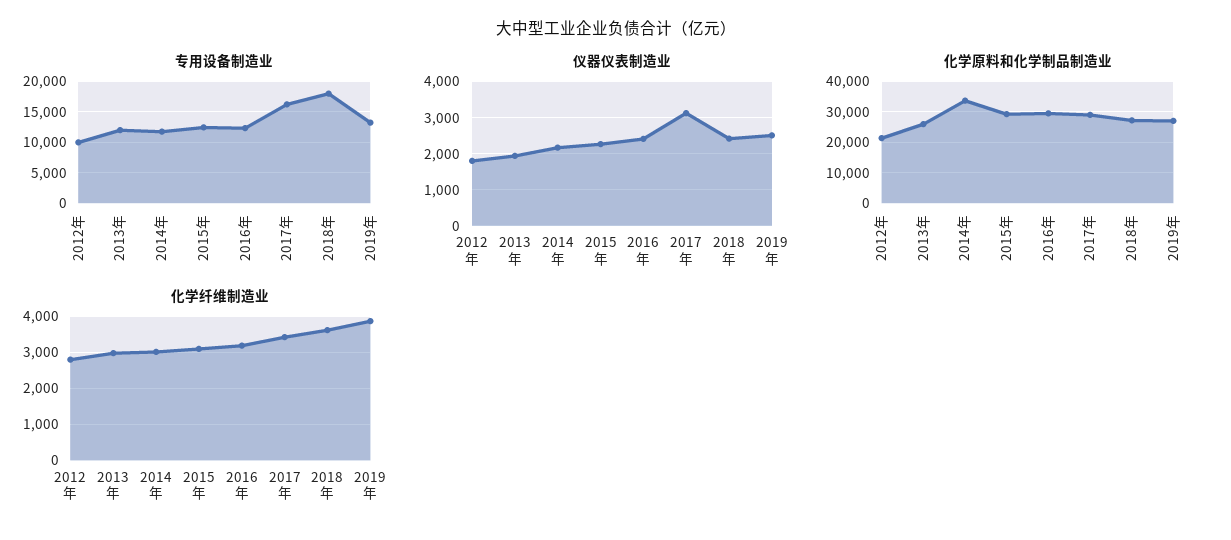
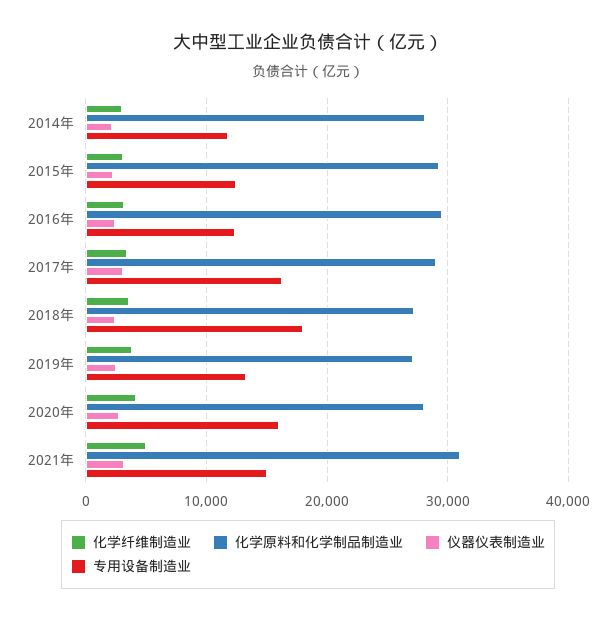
专用设备制造业, 2012年: 10000 -> none
专用设备制造业, 2013年: 12000 -> none
仪器仪表制造业, 2012年: 1800 -> none
仪器仪表制造业, 2013年: 2000 -> none
化学原料和化学制品制造业, 2012年: 22000 -> none
化学原料和化学制品制造业, 2013年: 26000 -> none
化学原料和化学制品制造业, 2014年: 34000 -> 28000
化学纤维制造业, 2012年: 2800 -> none
化学纤维制造业, 2013年: 3000 -> none
化学纤维制造业, 2020年: none -> 4000
化学原料和化学制品制造业, 2020年: none -> 28000
仪器仪表制造业, 2020年: none -> 3000
专用设备制造业, 2020年: none -> 16000
化学纤维制造业, 2021年: none -> 5000
化学原料和化学制品制造业, 2021年: none -> 31000
仪器仪表制造业, 2021年: none -> 3000
专用设备制造业, 2021年: none -> 15000

